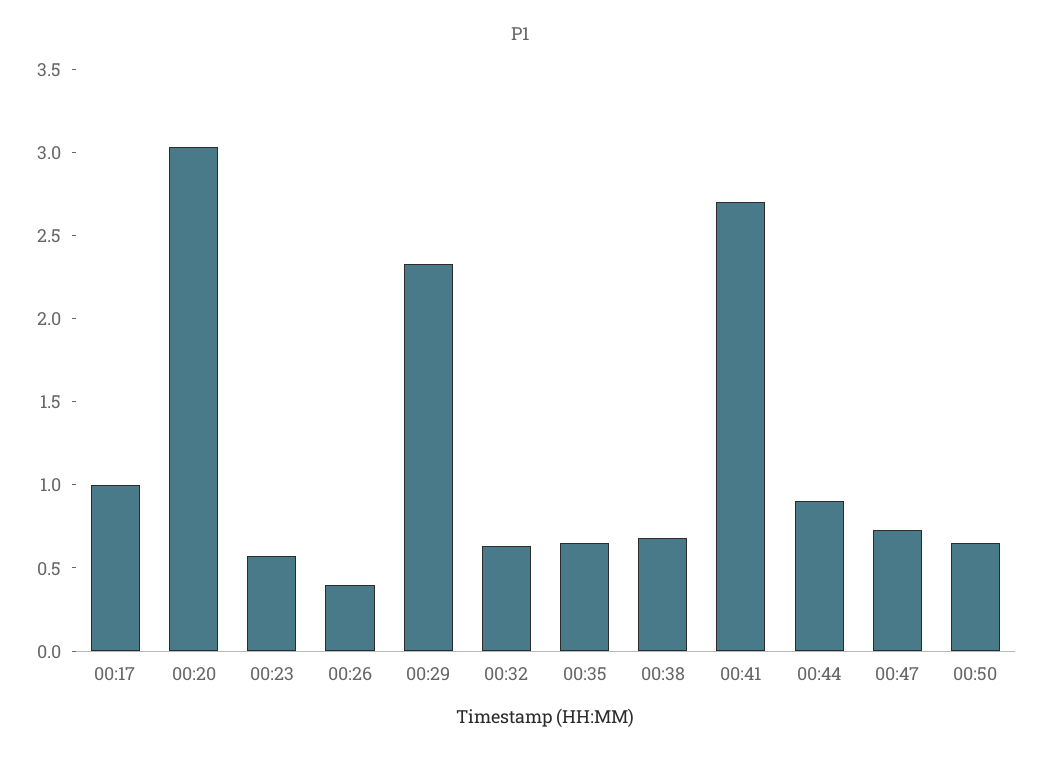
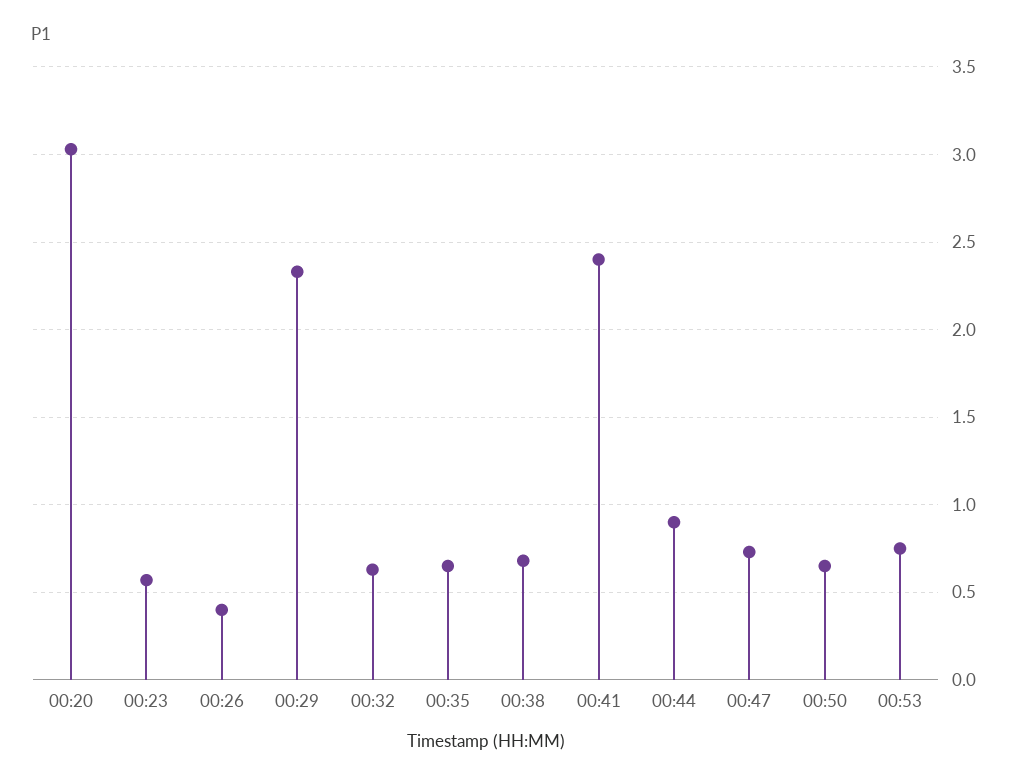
00:17: 1 -> none
00:41: 2.7 -> 2.4
00:53: none -> 0.75

